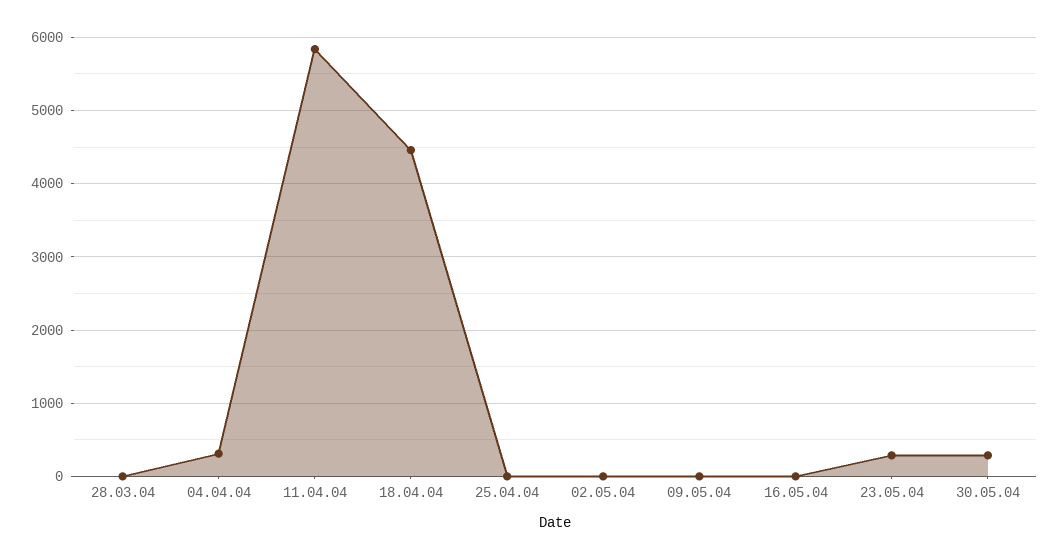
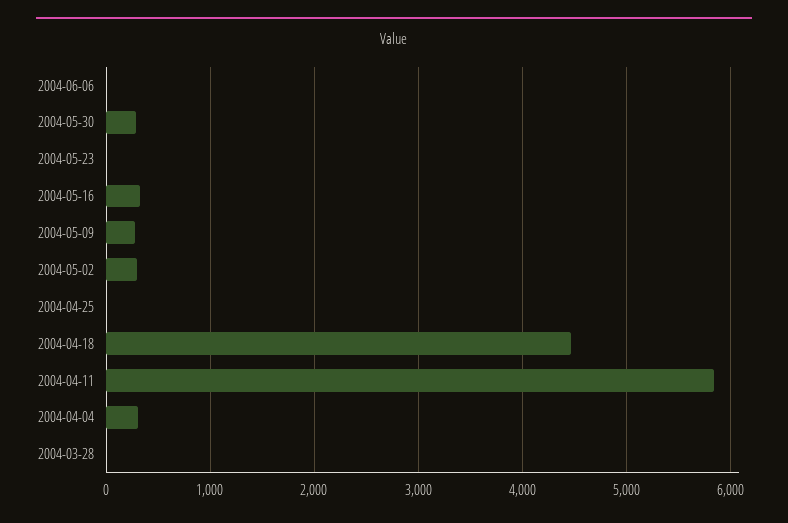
02.05.04: 0 -> 300
09.05.04: 0 -> 300
16.05.04: 0 -> 300
23.05.04: 300 -> 0
2004-06-06: none -> 0

